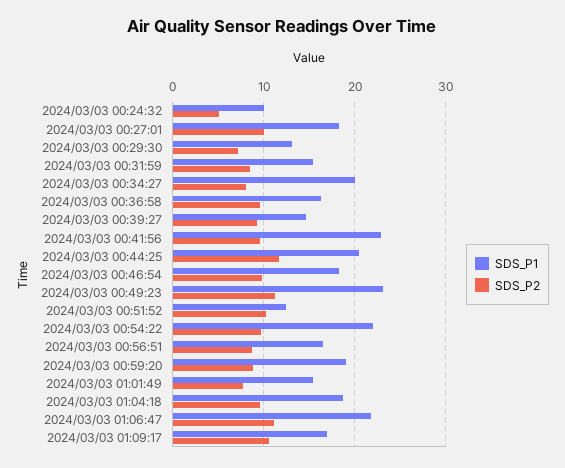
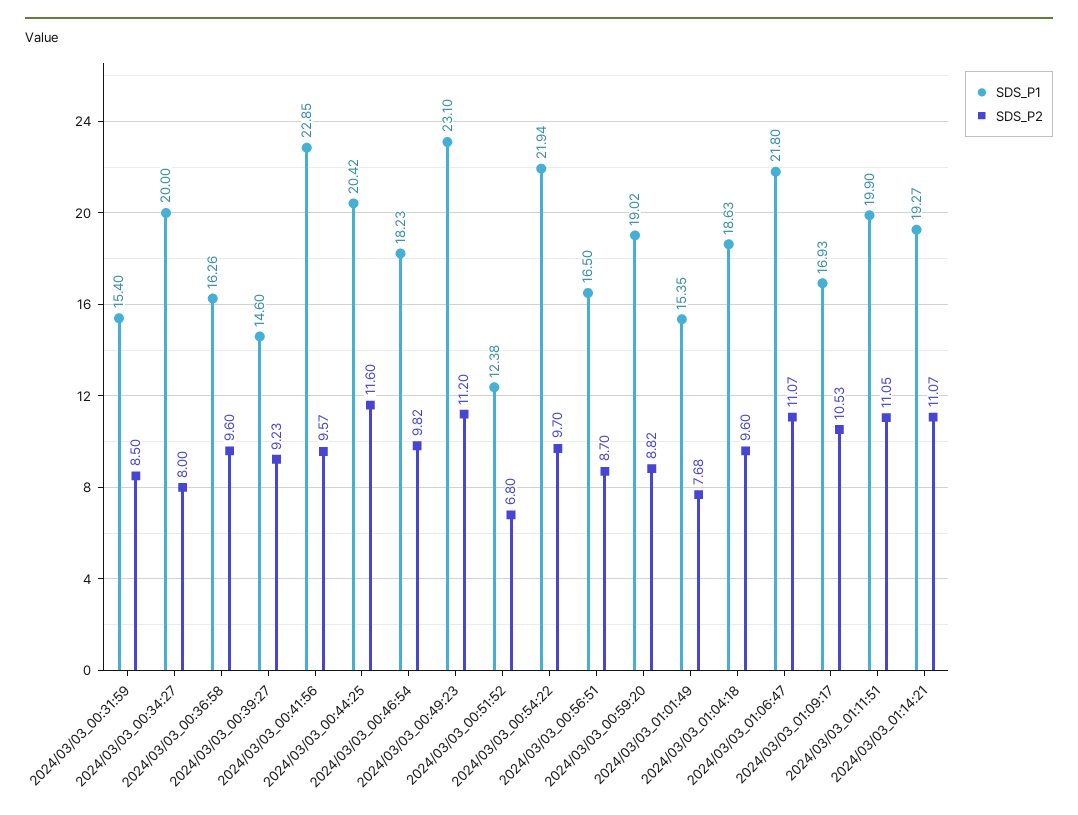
SDS_P1, 2024/03/03 00:24:32: 10 -> none
SDS_P2, 2024/03/03 00:24:32: 5 -> none
SDS_P1, 2024/03/03 00:27:01: 18 -> none
SDS_P2, 2024/03/03 00:27:01: 10 -> none
SDS_P1, 2024/03/03 00:29:30: 13 -> none
SDS_P2, 2024/03/03 00:29:30: 7 -> none
SDS_P2, 2024/03/03 00:51:52: 10 -> 6.8
SDS_P1, 2024/03/03_01:11:51: none -> 19.9
SDS_P2, 2024/03/03_01:11:51: none -> 11.05
SDS_P1, 2024/03/03_01:14:21: none -> 19.27
SDS_P2, 2024/03/03_01:14:21: none -> 11.07

